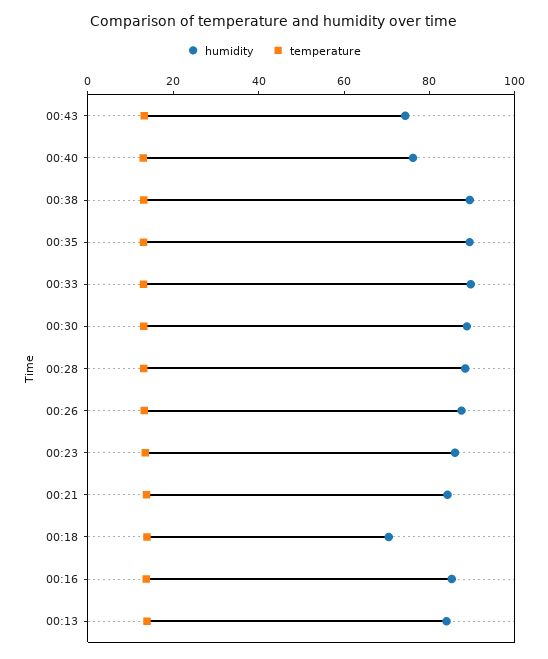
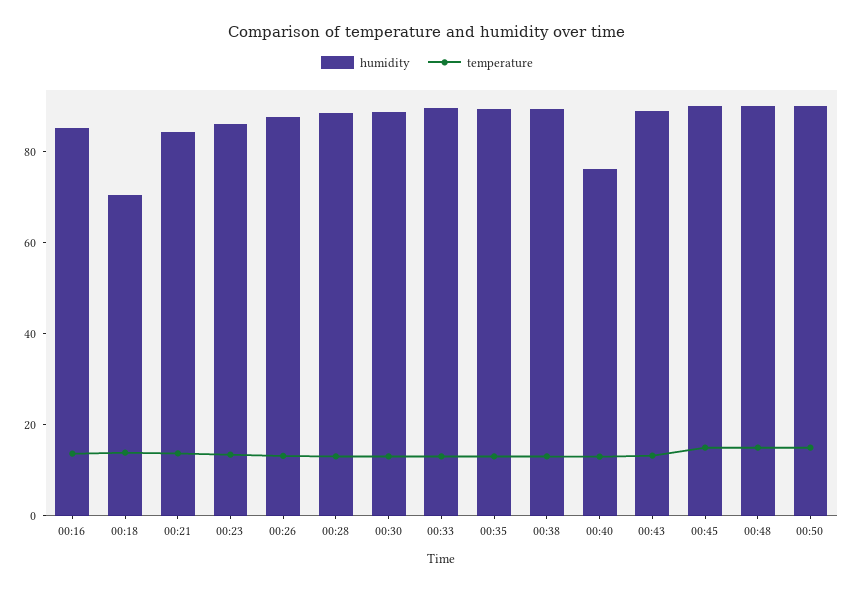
humidity, 00:43: 75 -> 90
humidity, 00:13: 85 -> none
temperature, 00:13: 15 -> none
humidity, 00:45: none -> 90
temperature, 00:45: none -> 15
humidity, 00:48: none -> 90
temperature, 00:48: none -> 15
humidity, 00:50: none -> 90
temperature, 00:50: none -> 15

